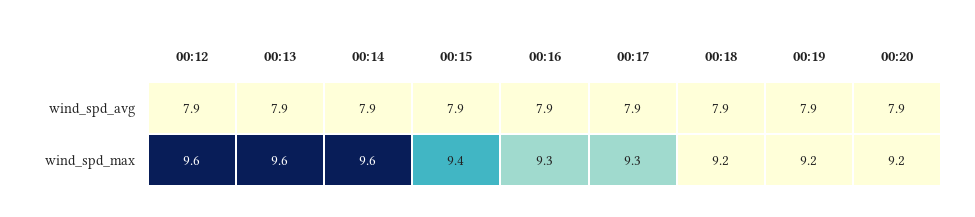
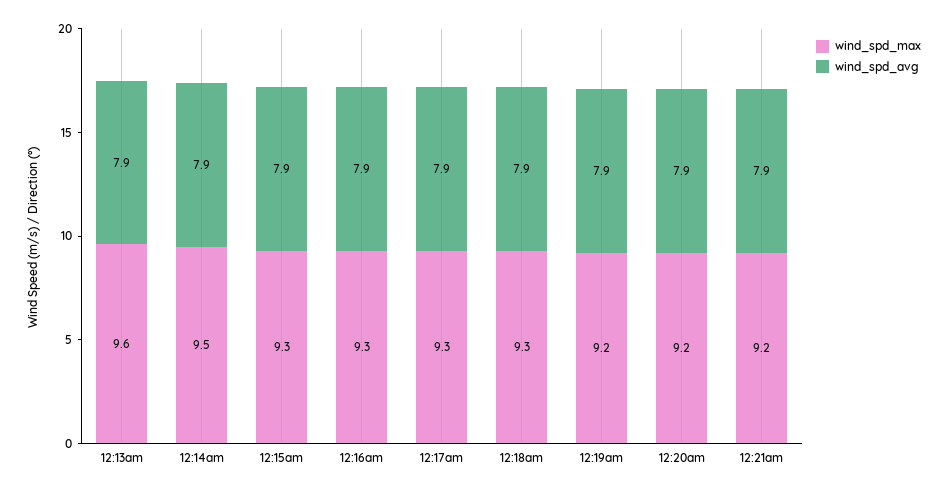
wind_spd_avg, 00:12: 7.9 -> none
wind_spd_max, 00:12: 9.6 -> none
wind_spd_max, 00:14: 9.6 -> 9.5
wind_spd_max, 00:15: 9.4 -> 9.3
wind_spd_max, 00:18: 9.2 -> 9.3
wind_spd_max, 12:21am: none -> 9.2
wind_spd_avg, 12:21am: none -> 7.9

